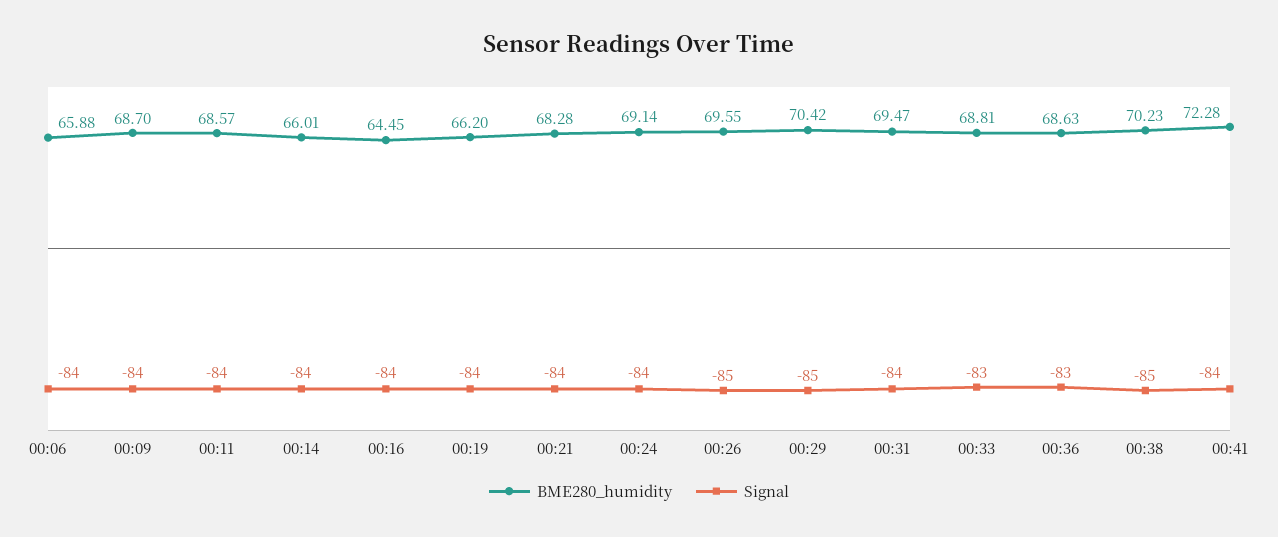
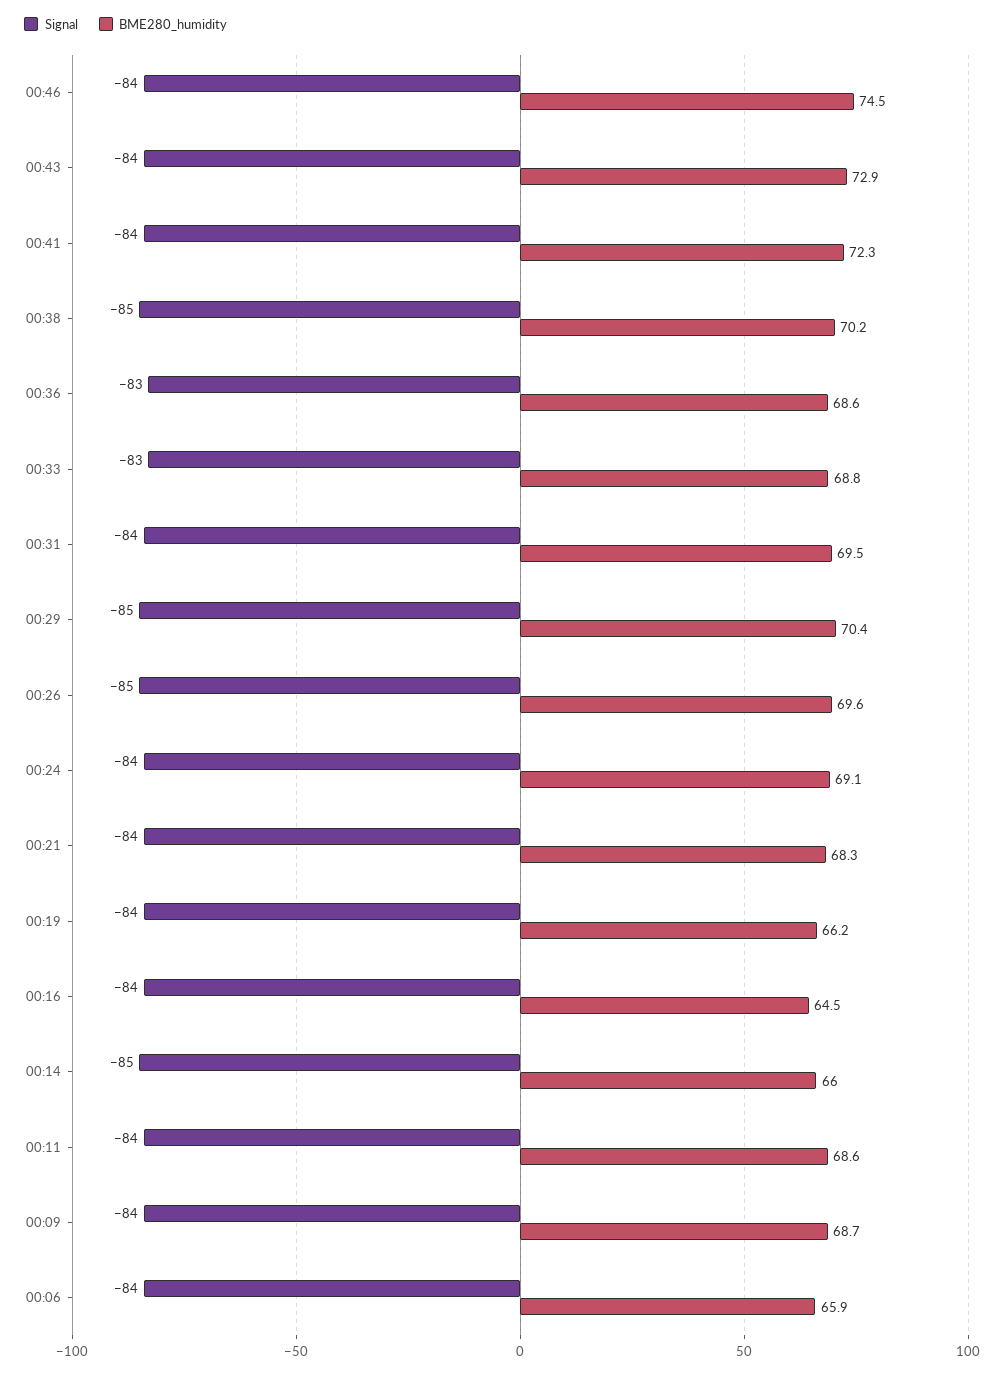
Signal, 00:14: -84 -> -85
Signal, 00:46: none -> -84
BME280_humidity, 00:46: none -> 74.5
Signal, 00:43: none -> -84
BME280_humidity, 00:43: none -> 72.9

